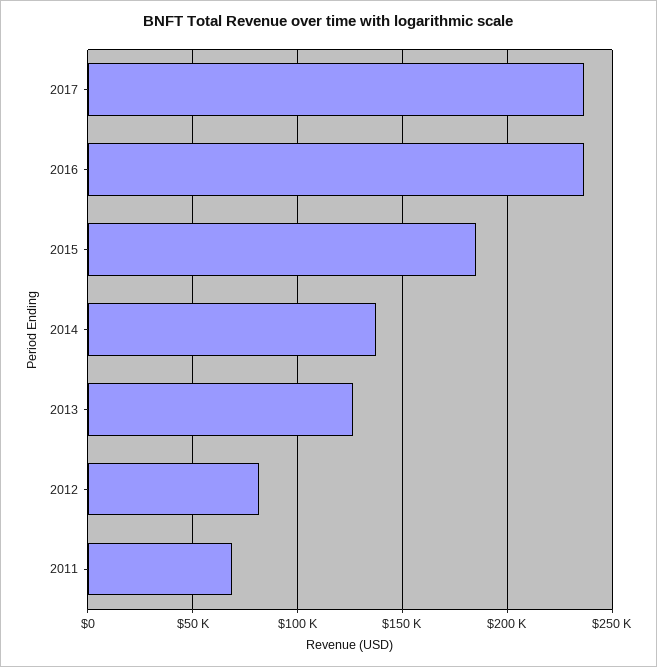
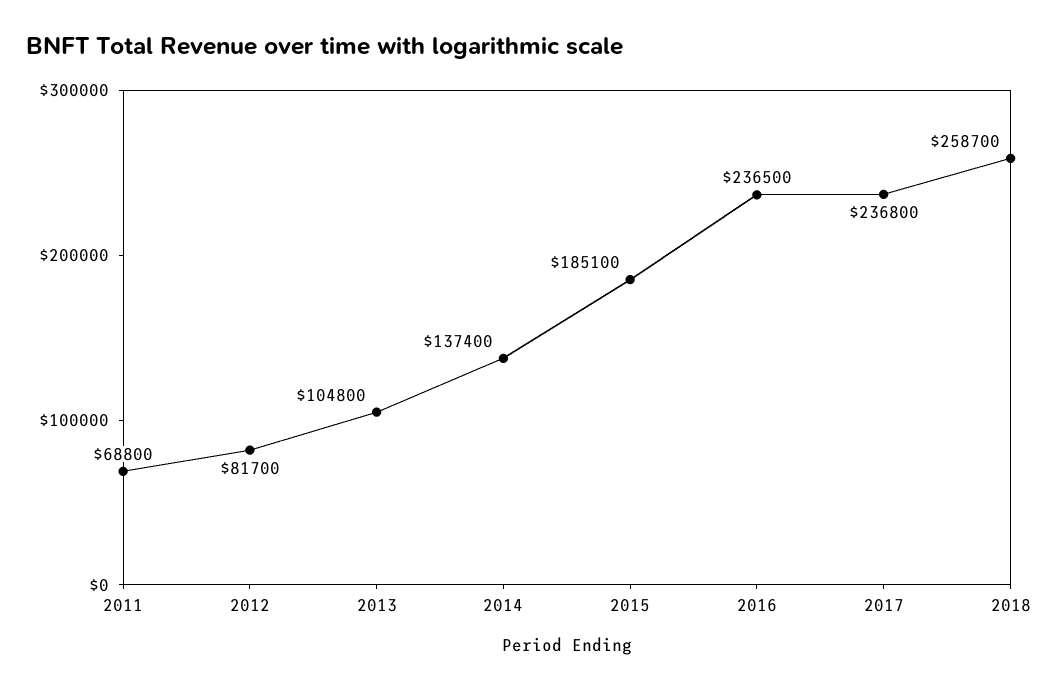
2013: 125000 -> 104800
2018: none -> 258700

